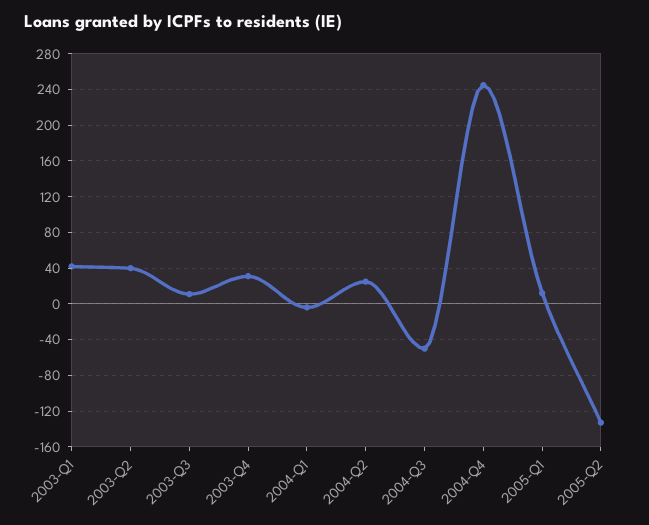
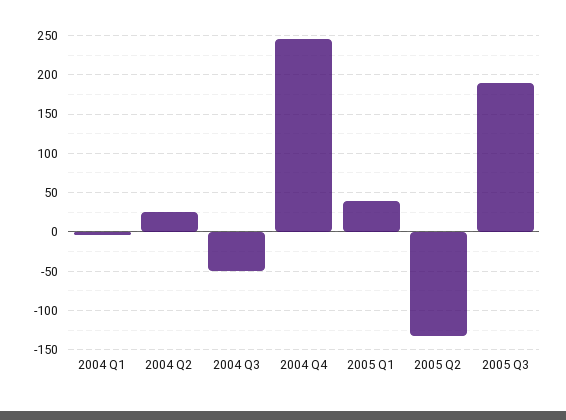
2003-Q1: 40 -> none
2003-Q2: 40 -> none
2003-Q3: 10 -> none
2003-Q4: 30 -> none
2005-Q1: 10 -> 40
2005 Q3: none -> 190

